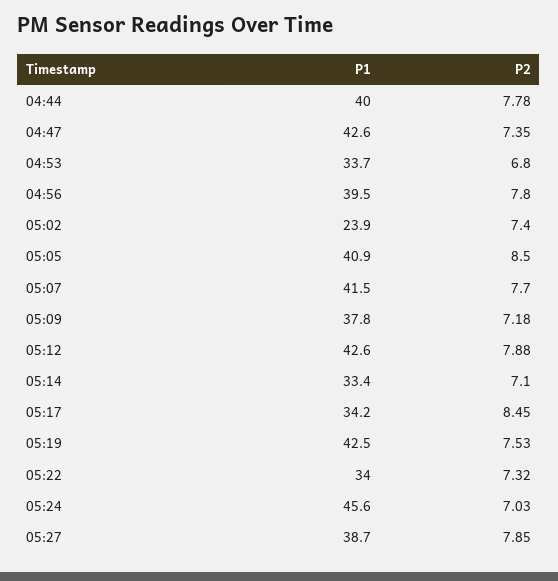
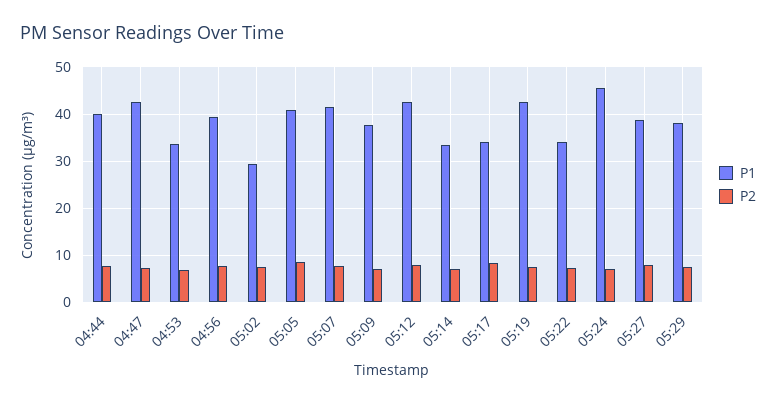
P1, 05:02: 23.9 -> 30
P1, 05:29: none -> 38
P2, 05:29: none -> 8

